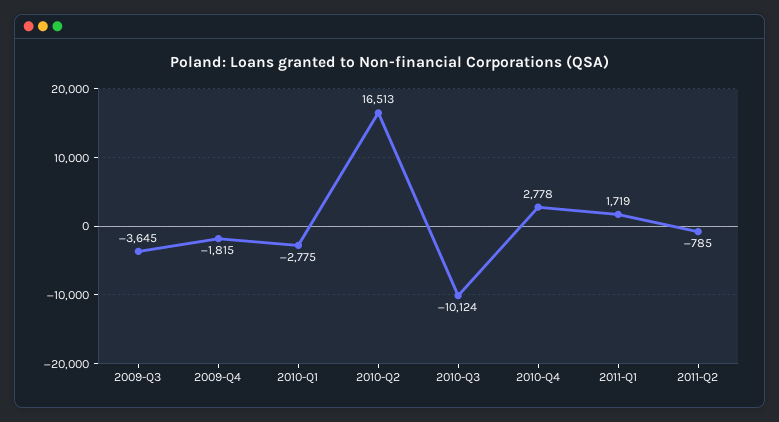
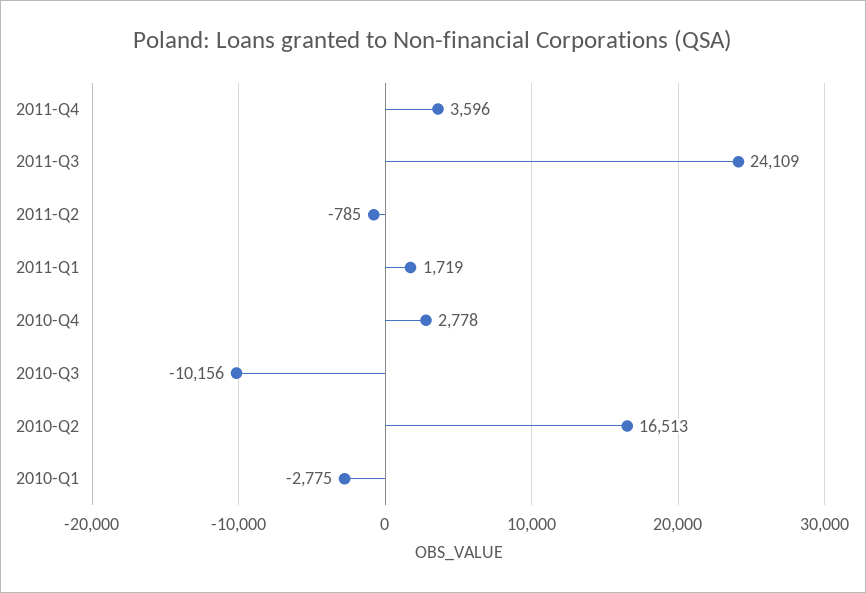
2009-Q3: -3645 -> none
2009-Q4: -1815 -> none
2010-Q3: -10124 -> -10156
2011-Q4: none -> 3596
2011-Q3: none -> 24109

